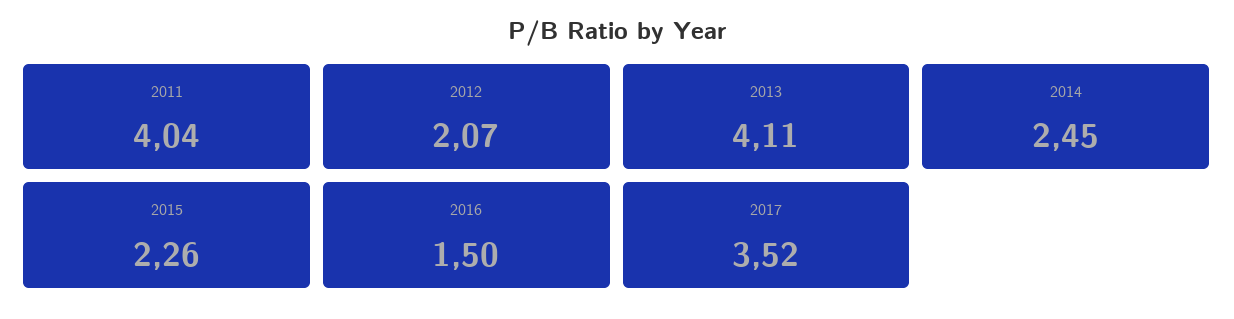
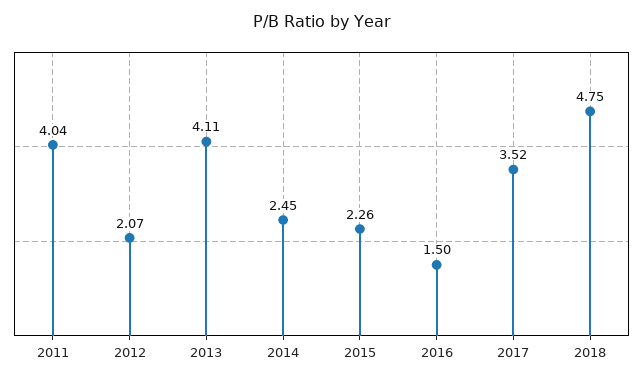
2018: none -> 4.75

